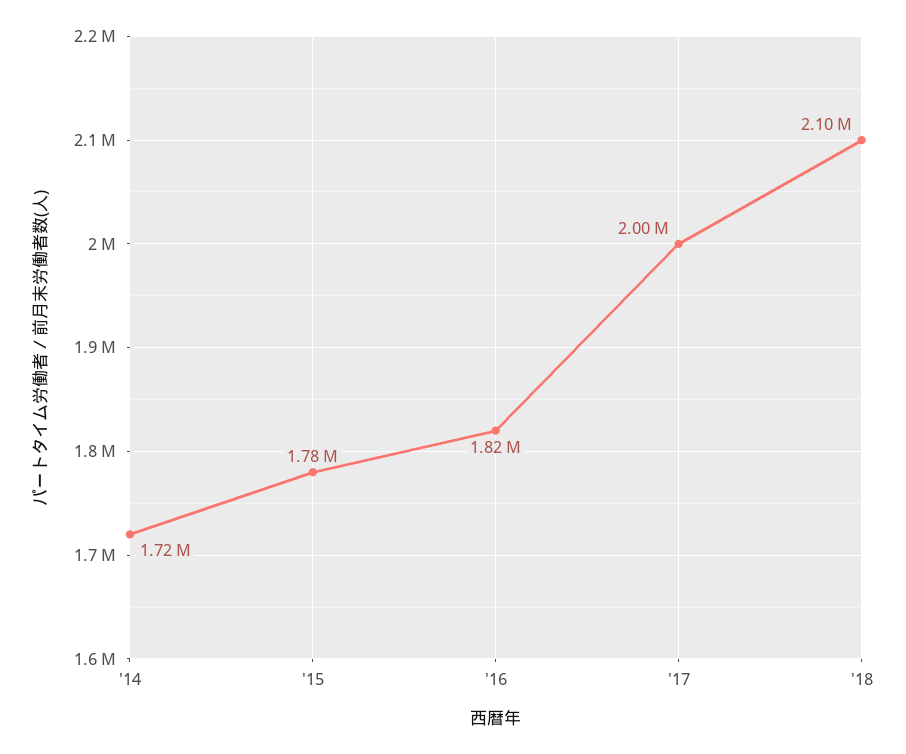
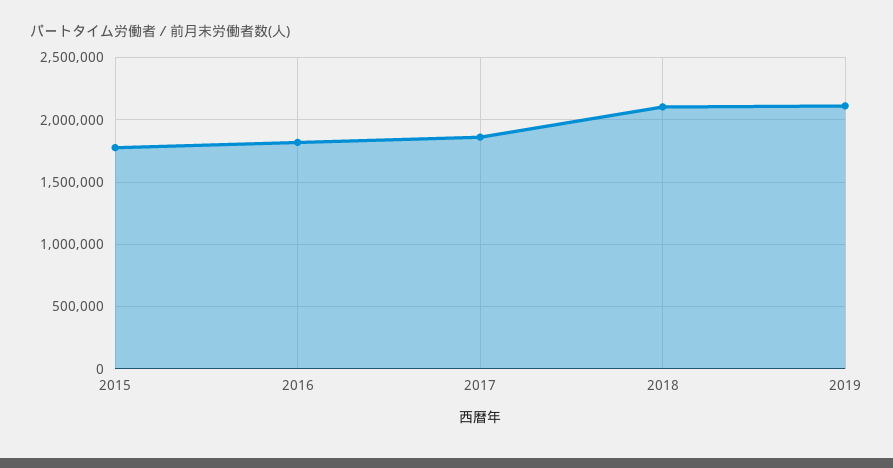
'14: 1720000 -> none
'17: 2000000 -> 1850000
2019: none -> 2100000

